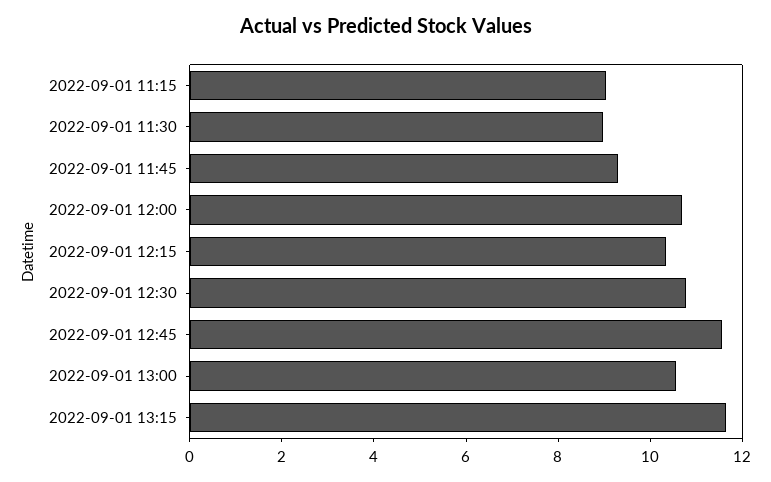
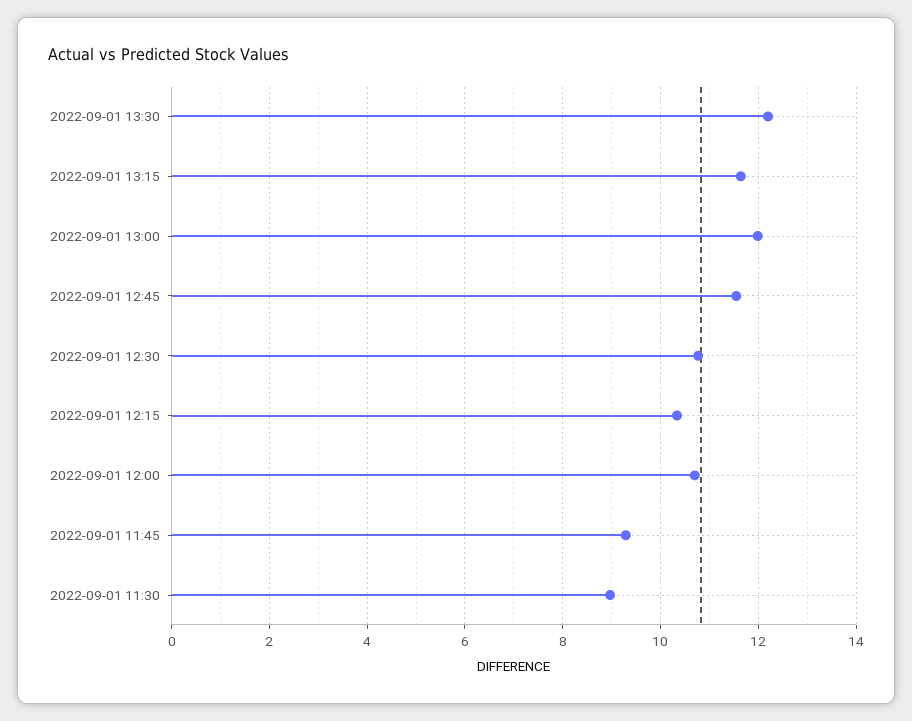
2022-09-01 11:15: 9 -> none
2022-09-01 13:00: 10.5 -> 12
2022-09-01 13:30: none -> 12.2

